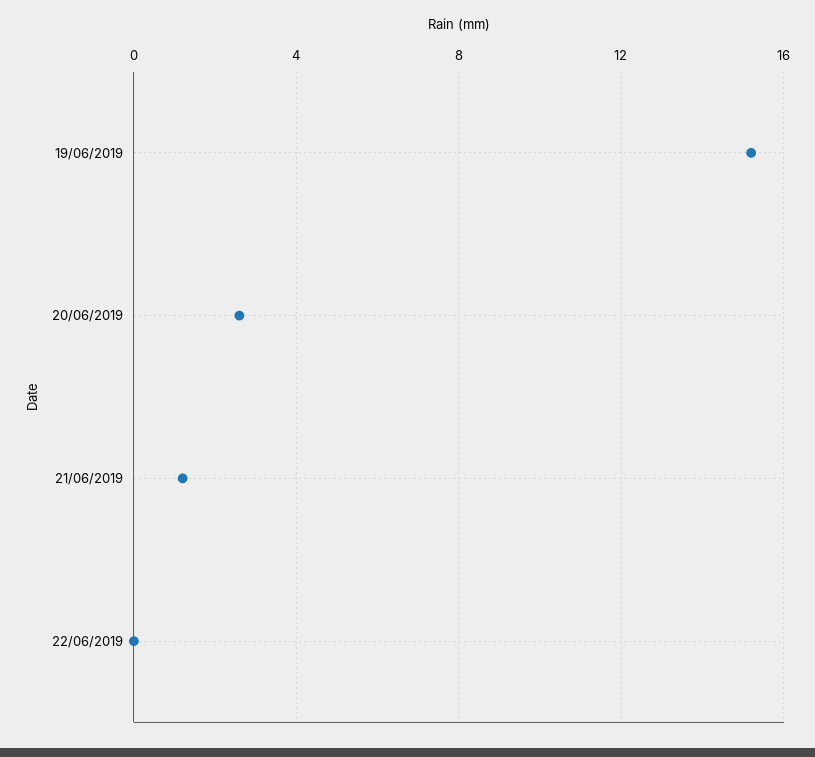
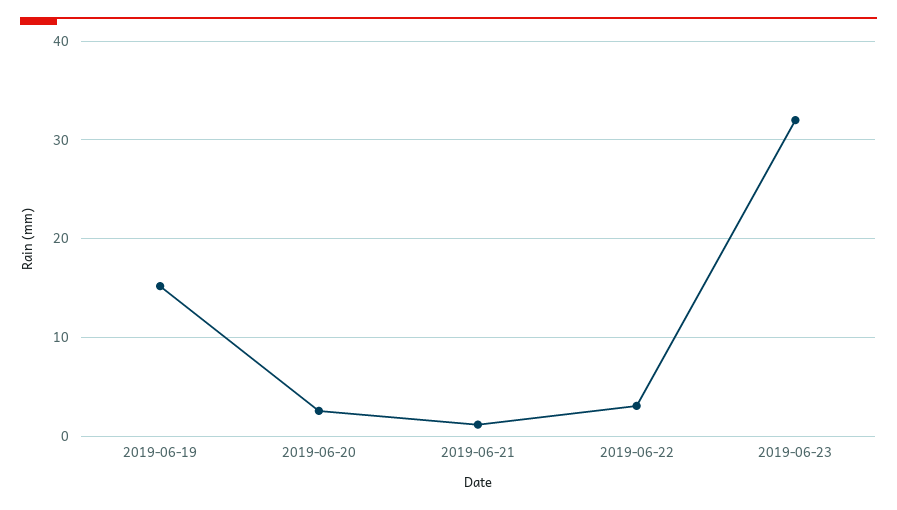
22/06/2019: 0 -> 3
2019-06-23: none -> 32

